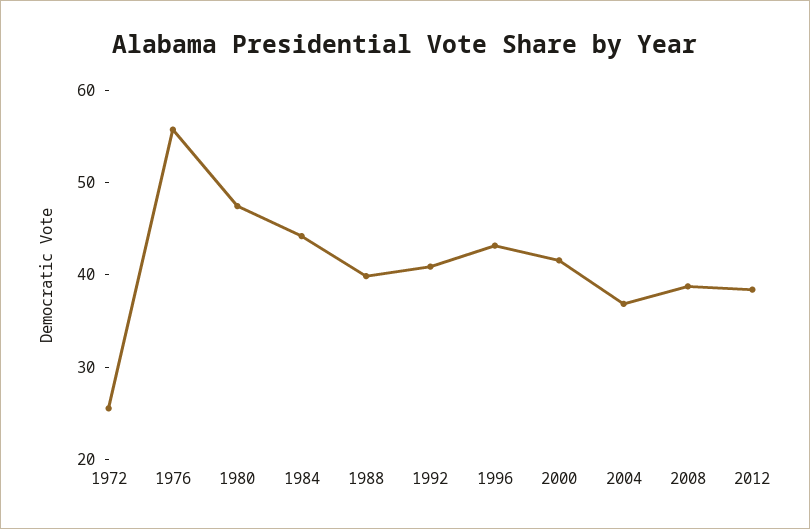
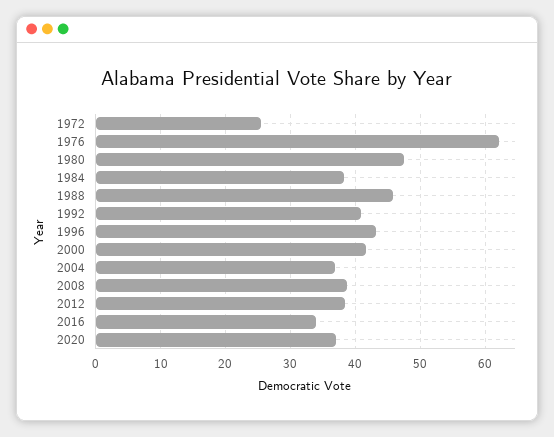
1976: 56 -> 62
1984: 44 -> 38
1988: 40 -> 46
2016: none -> 34
2020: none -> 37

